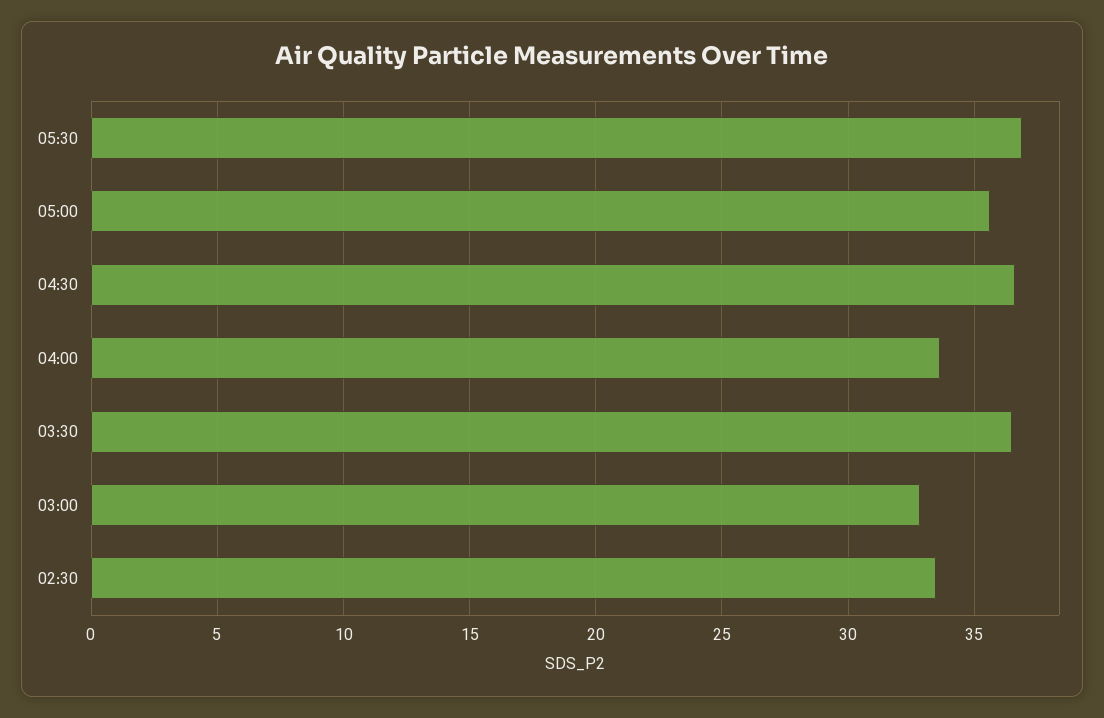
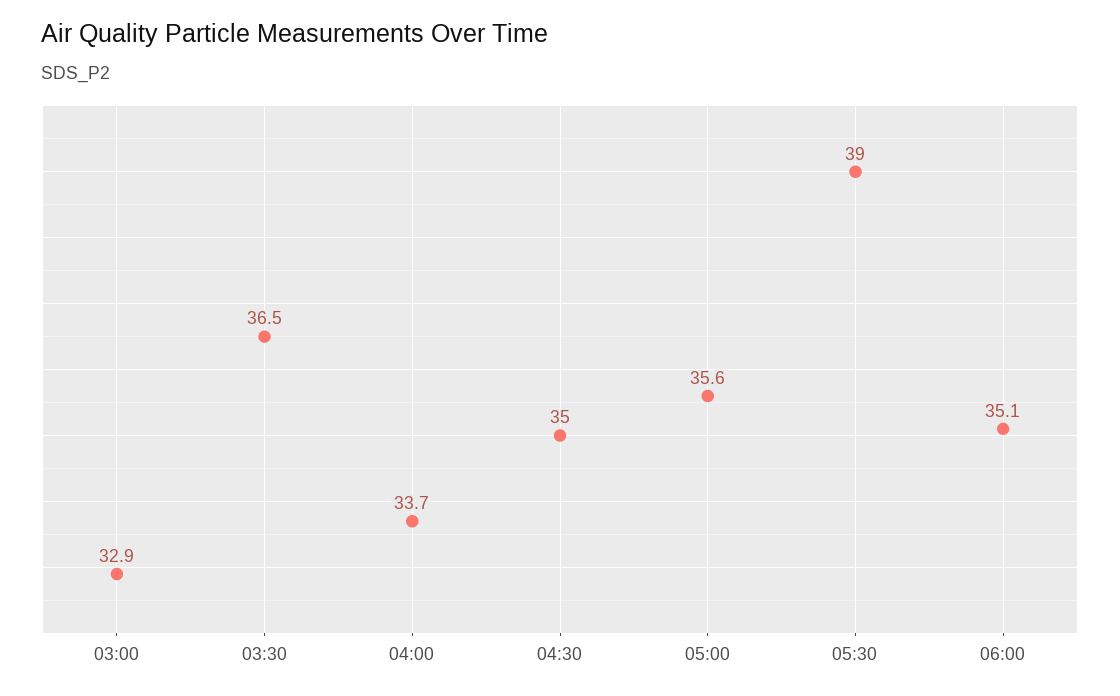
05:30: 37 -> 39
04:30: 36.5 -> 35
02:30: 33.5 -> none
06:00: none -> 35.1

